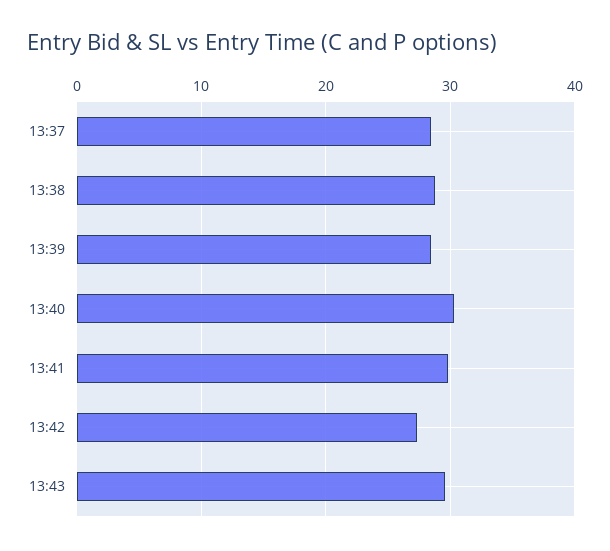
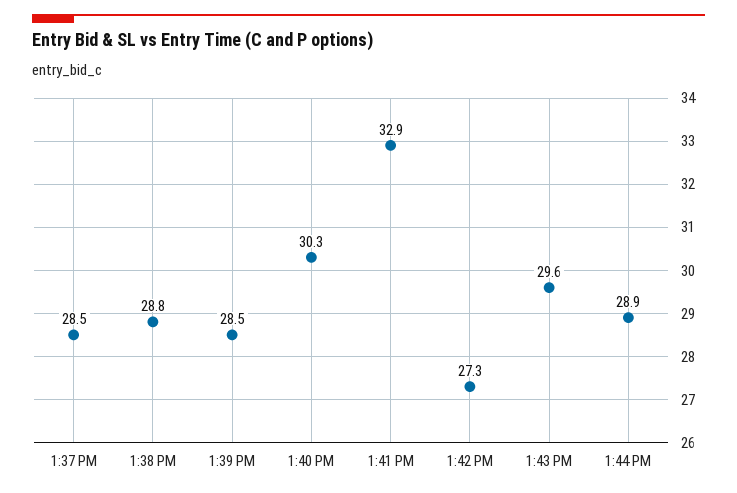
13:41: 30 -> 32.9
1:44 PM: none -> 28.9

